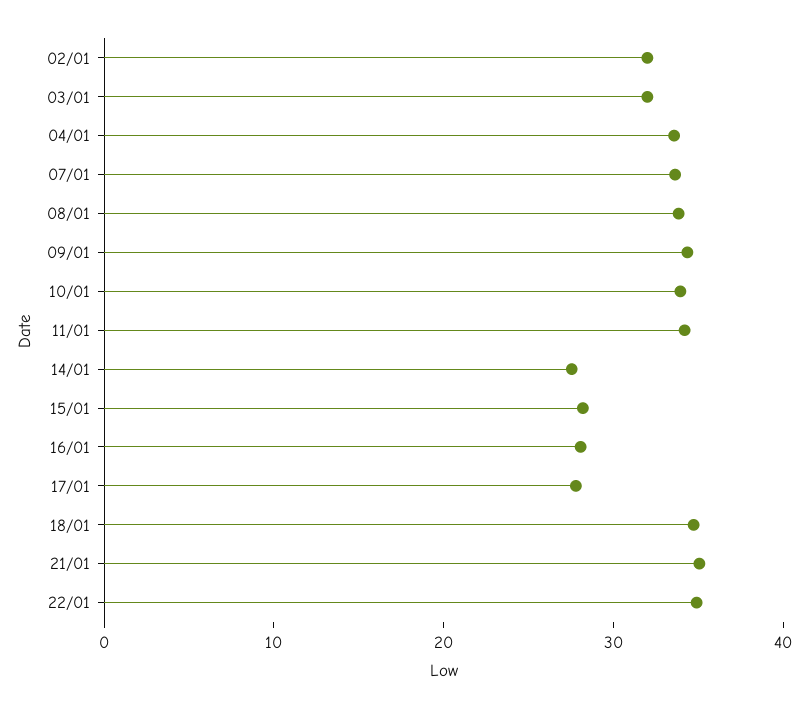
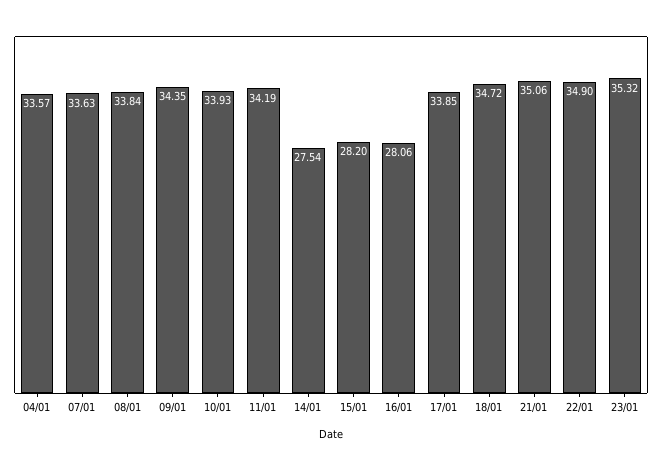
02/01: 32 -> none
03/01: 32 -> none
17/01: 28 -> 33.85
23/01: none -> 35.32

